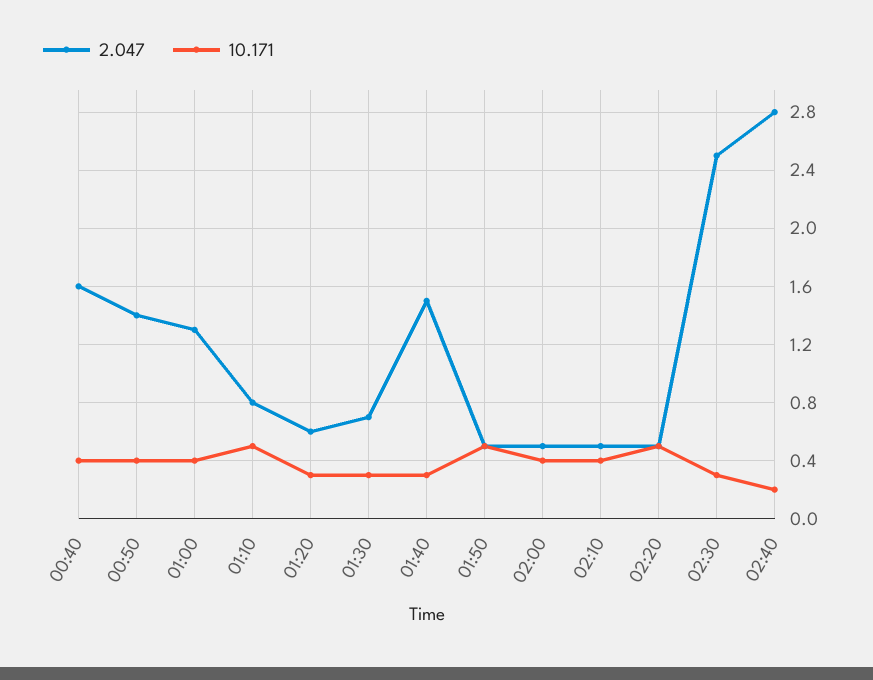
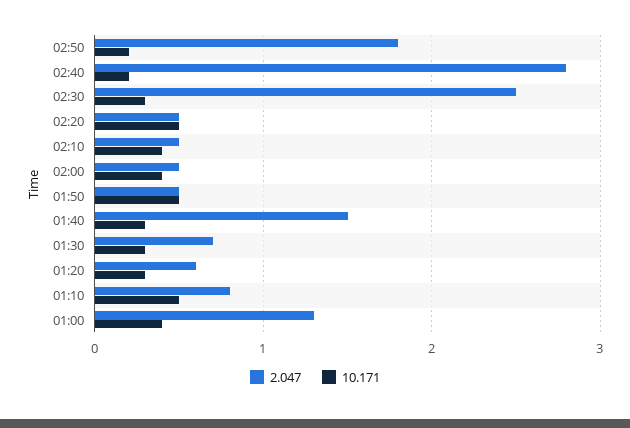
2.047, 00:40: 1.6 -> none
10.171, 00:40: 0.4 -> none
2.047, 00:50: 1.4 -> none
10.171, 00:50: 0.4 -> none
2.047, 02:50: none -> 1.8
10.171, 02:50: none -> 0.2

